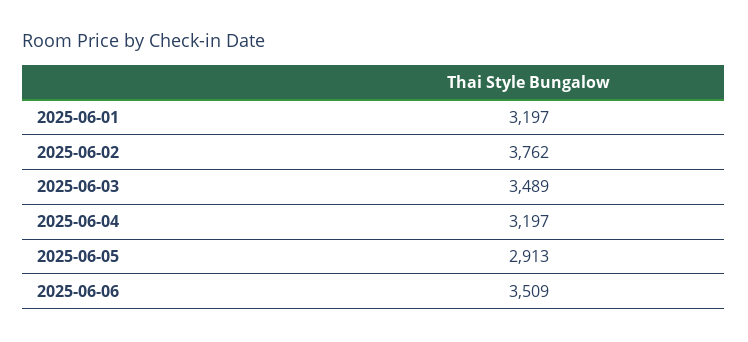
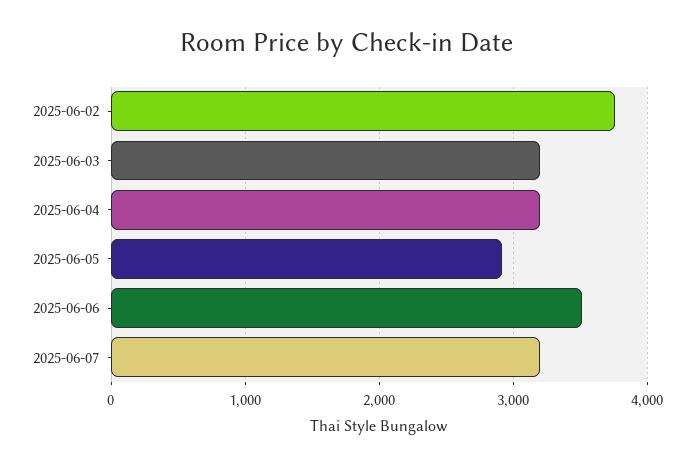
2025-06-01: 3197 -> none
2025-06-03: 3489 -> 3200
2025-06-07: none -> 3200

